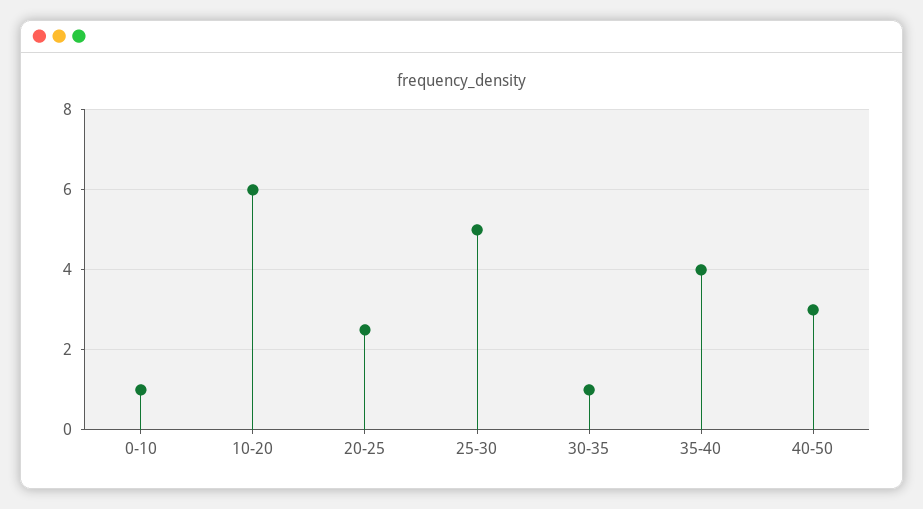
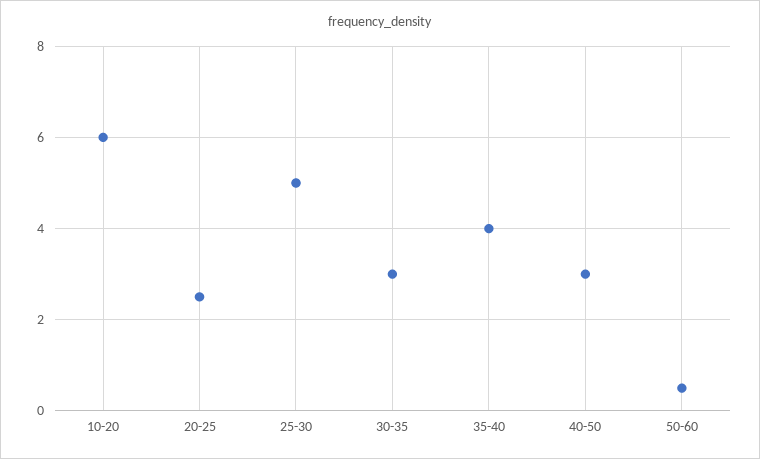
0-10: 1 -> none
30-35: 1 -> 3
50-60: none -> 0.5

